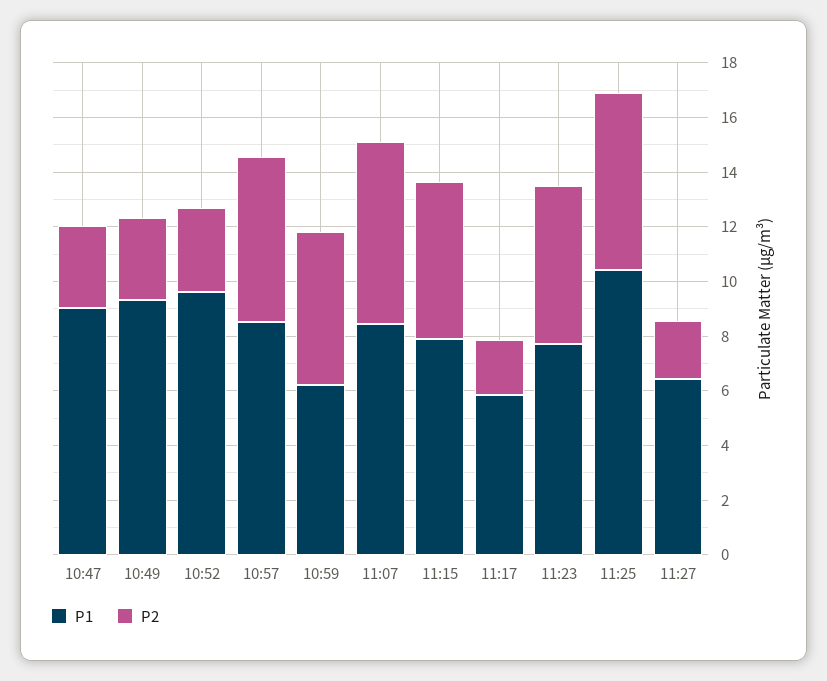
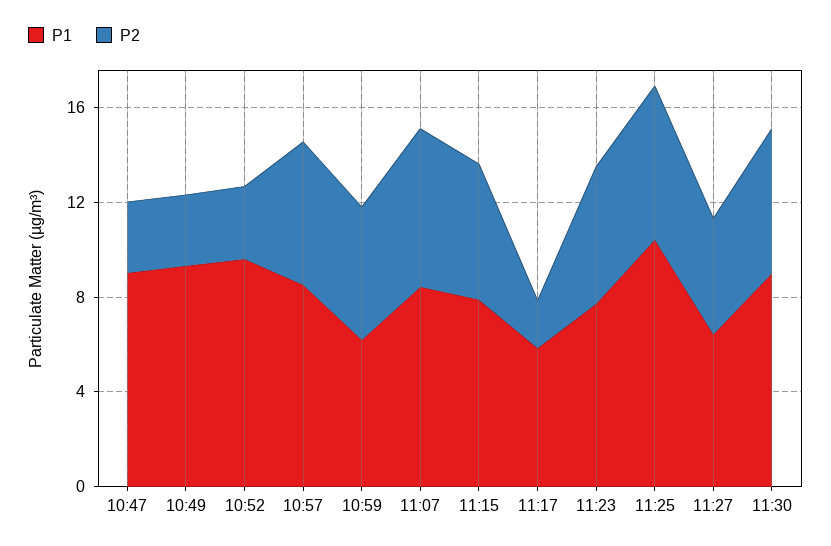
P2, 11:27: 2 -> 5
P1, 11:30: none -> 9
P2, 11:30: none -> 6

